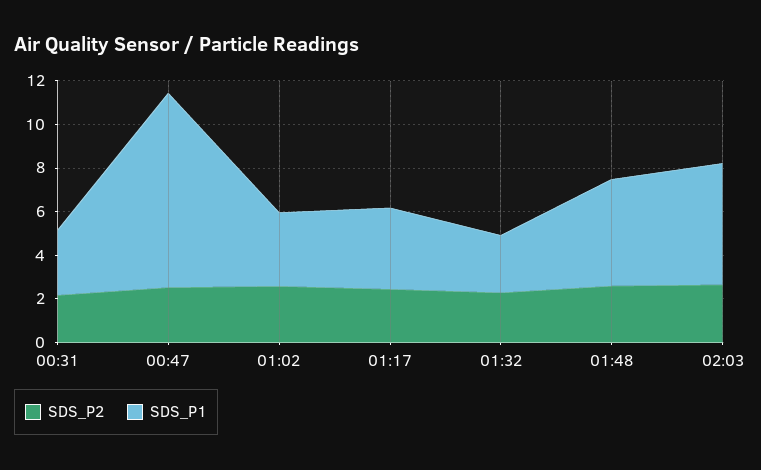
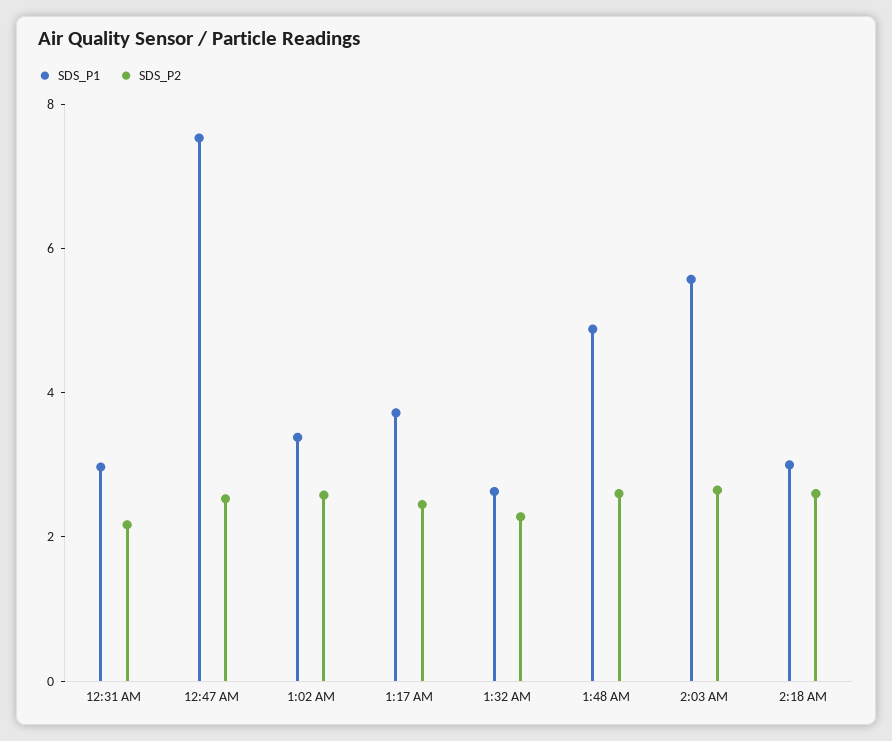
SDS_P1, 00:47: 9 -> 7.5
SDS_P1, 2:18 AM: none -> 3
SDS_P2, 2:18 AM: none -> 2.5

